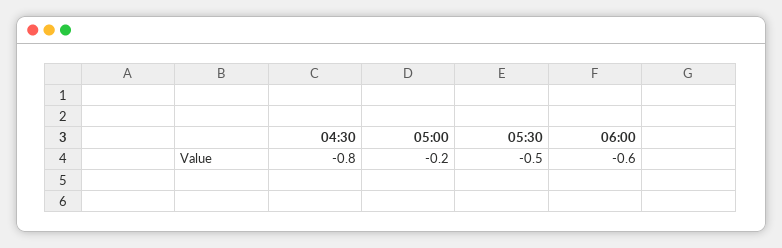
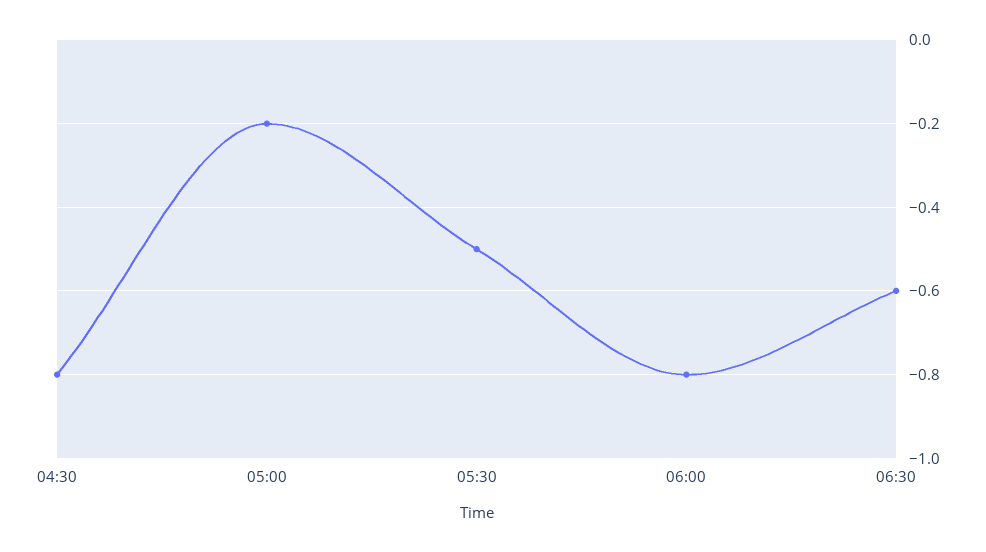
06:00: -0.6 -> -0.8
06:30: none -> -0.6

